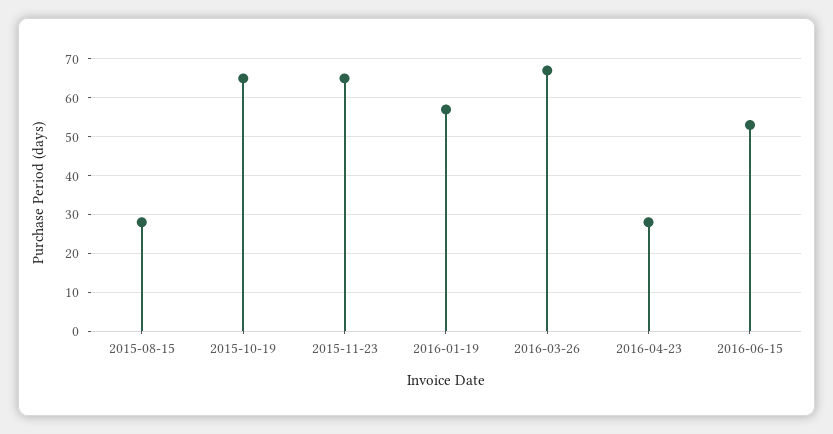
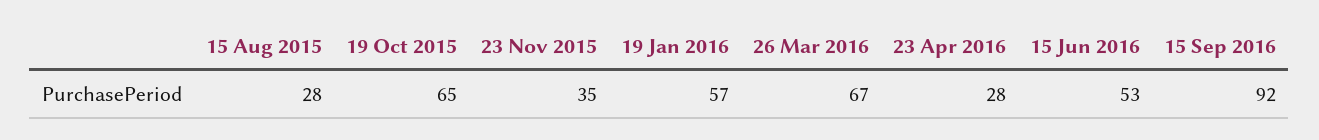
2015-11-23: 65 -> 35
15 Sep 2016: none -> 92

